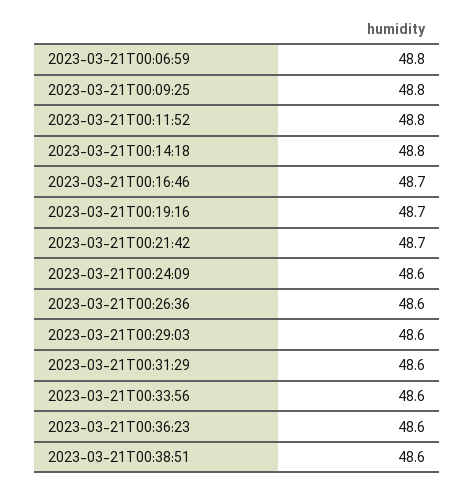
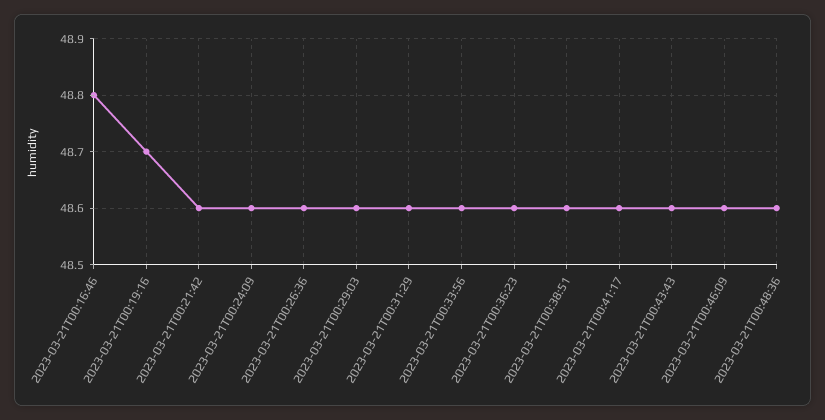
2023-03-21T00:06:59: 48.8 -> none
2023-03-21T00:09:25: 48.8 -> none
2023-03-21T00:11:52: 48.8 -> none
2023-03-21T00:14:18: 48.8 -> none
2023-03-21T00:16:46: 48.7 -> 48.8
2023-03-21T00:21:42: 48.7 -> 48.6
2023-03-21T00:41:17: none -> 48.6
2023-03-21T00:43:43: none -> 48.6
2023-03-21T00:46:09: none -> 48.6
2023-03-21T00:48:36: none -> 48.6

